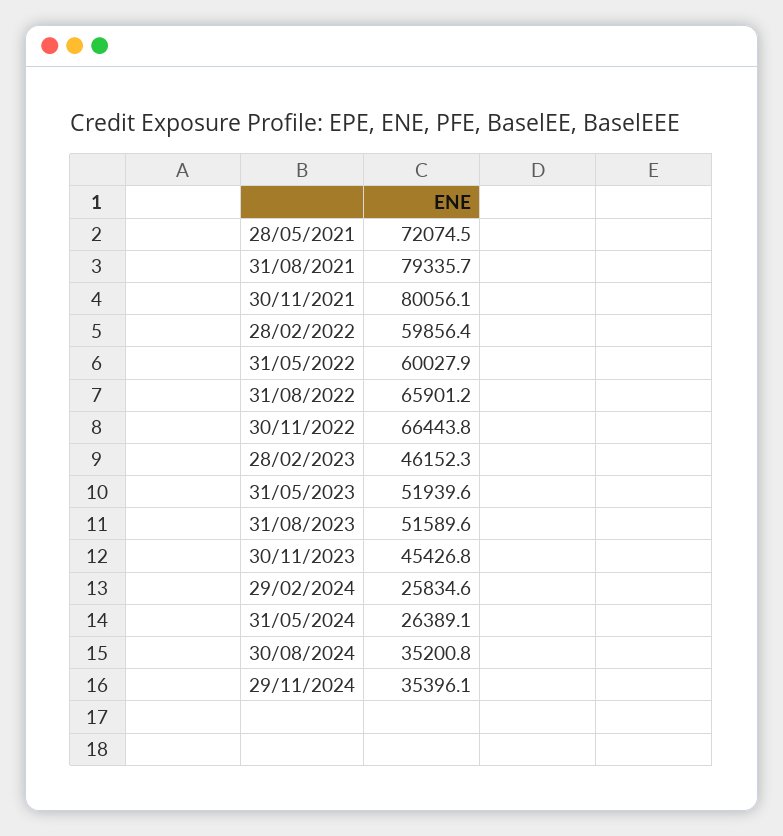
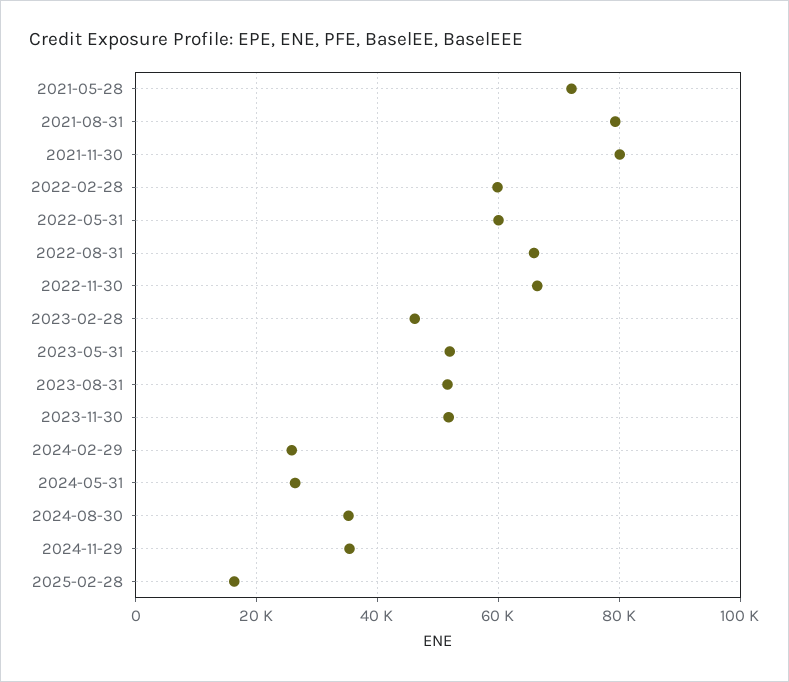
30/11/2023: 45426.8 -> 52000
2025-02-28: none -> 16000

